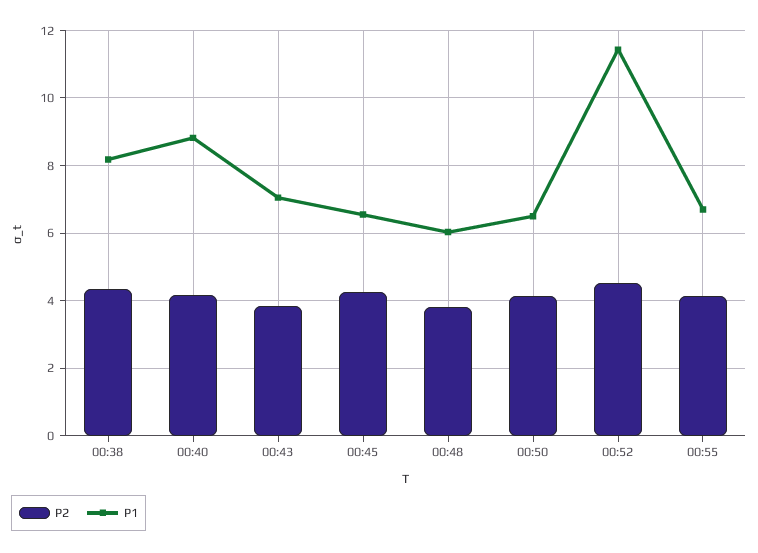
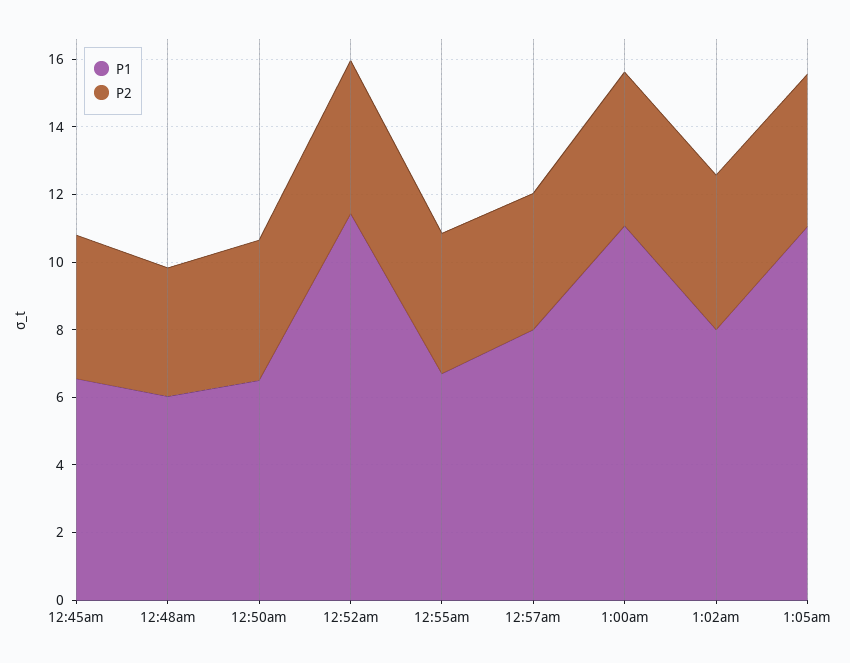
P2, 00:38: 4.4 -> none
P1, 00:38: 8.2 -> none
P2, 00:40: 4.2 -> none
P1, 00:40: 8.8 -> none
P2, 00:43: 3.8 -> none
P1, 00:43: 7 -> none
P1, 12:57am: none -> 8
P2, 12:57am: none -> 4
P1, 1:00am: none -> 11
P2, 1:00am: none -> 4.5
P1, 1:02am: none -> 8
P2, 1:02am: none -> 4.5
P1, 1:05am: none -> 11
P2, 1:05am: none -> 4.5

